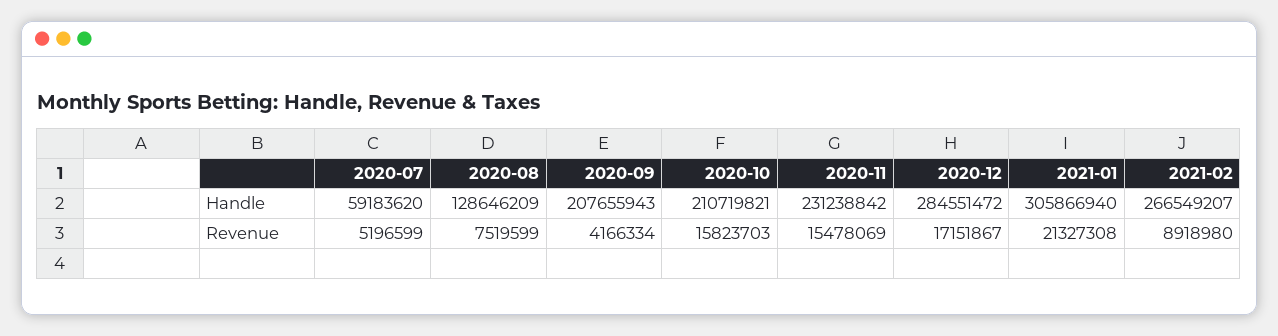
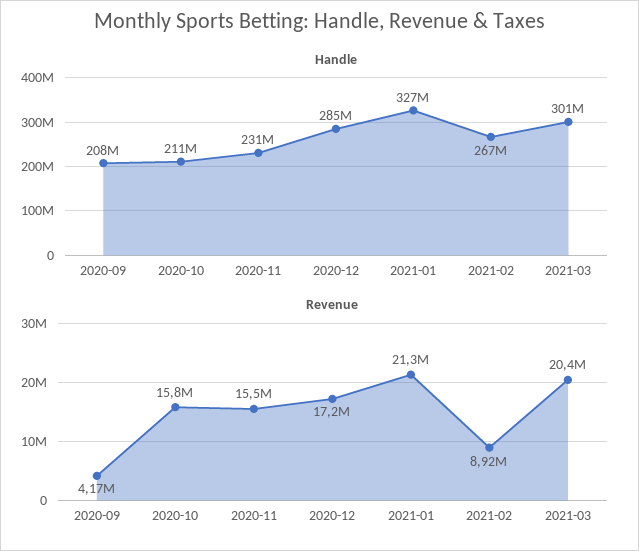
Handle, 2020-07: 59183620 -> none
Handle, 2020-08: 128646209 -> none
Handle, 2021-01: 305866940 -> 327000000
Revenue, 2020-07: 5196599 -> none
Revenue, 2020-08: 7519599 -> none
Handle, 2021-03: none -> 301000000
Revenue, 2021-03: none -> 20400000

